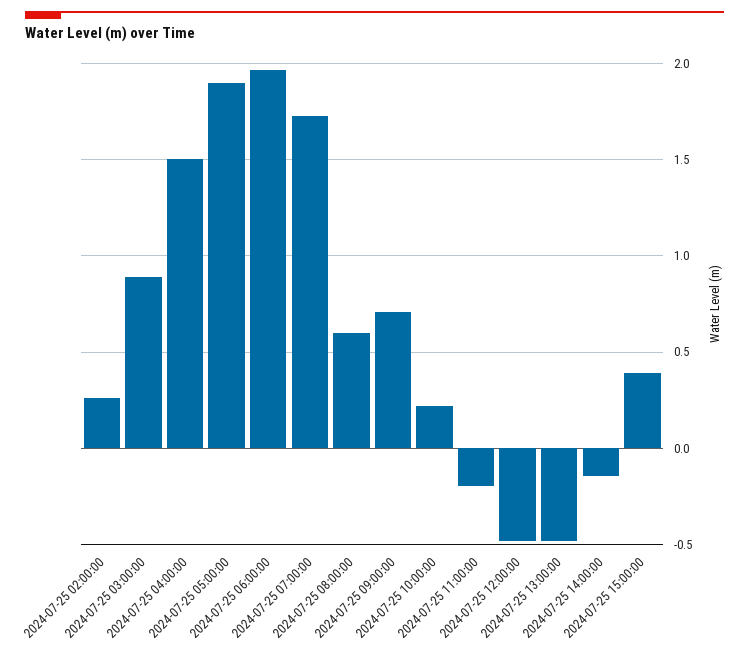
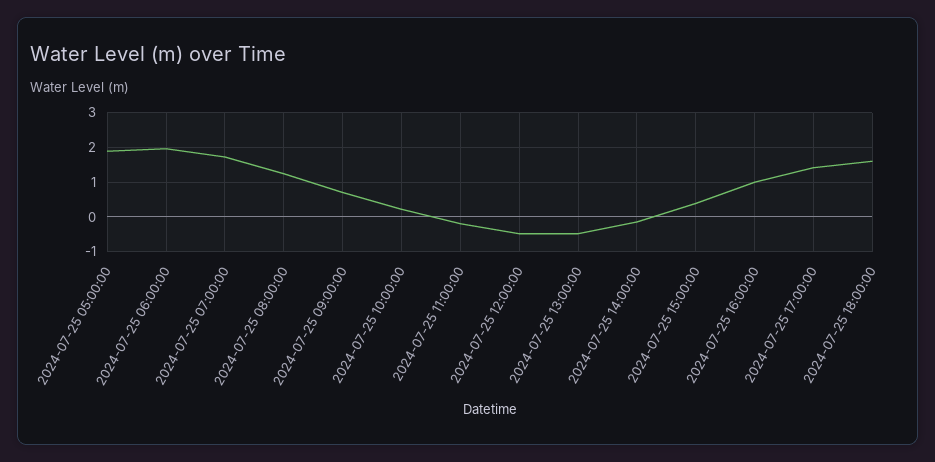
2024-07-25 02:00:00: 0.25 -> none
2024-07-25 03:00:00: 0.9 -> none
2024-07-25 04:00:00: 1.5 -> none
2024-07-25 08:00:00: 0.6 -> 1.2
2024-07-25 16:00:00: none -> 1
2024-07-25 17:00:00: none -> 1.4
2024-07-25 18:00:00: none -> 1.6

